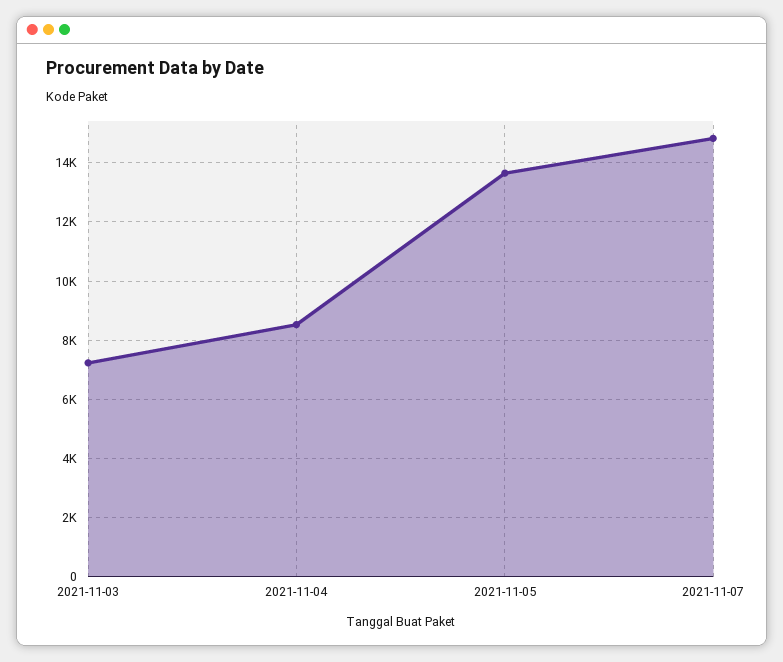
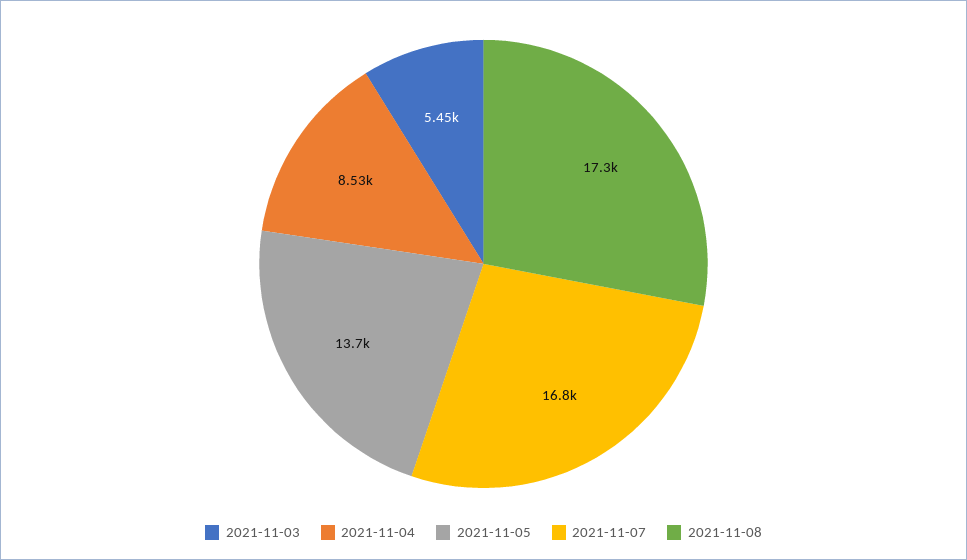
2021-11-03: 7250 -> 5450
2021-11-07: 14750 -> 16800
2021-11-08: none -> 17300

